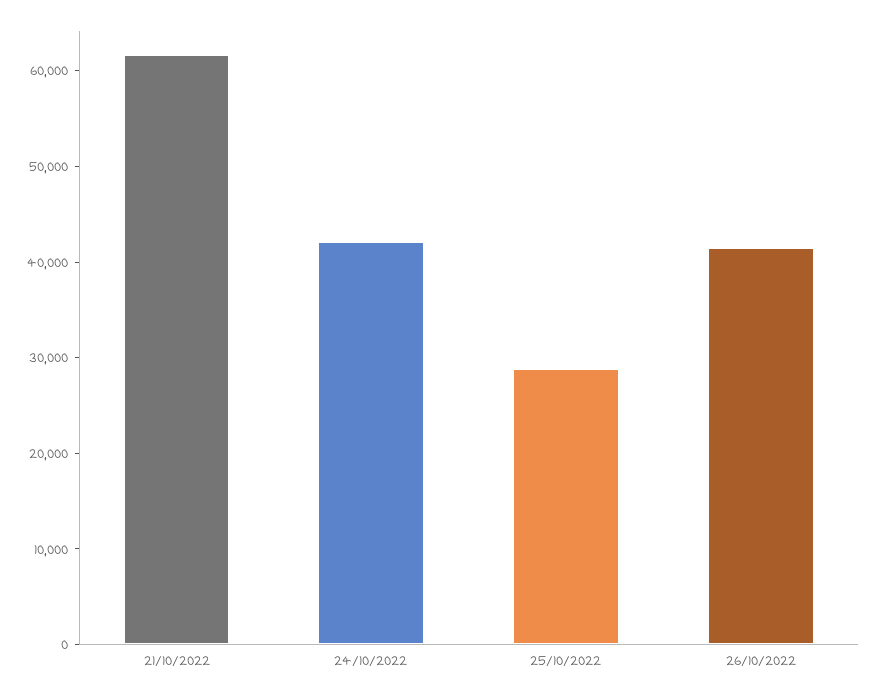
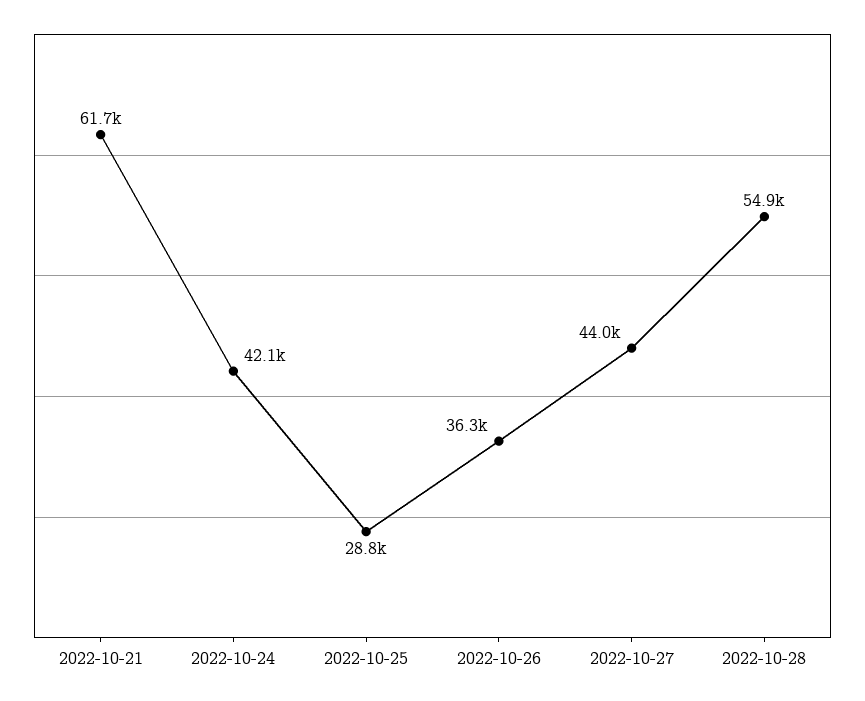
26/10/2022: 42000 -> 36300
2022-10-27: none -> 44000
2022-10-28: none -> 54900

